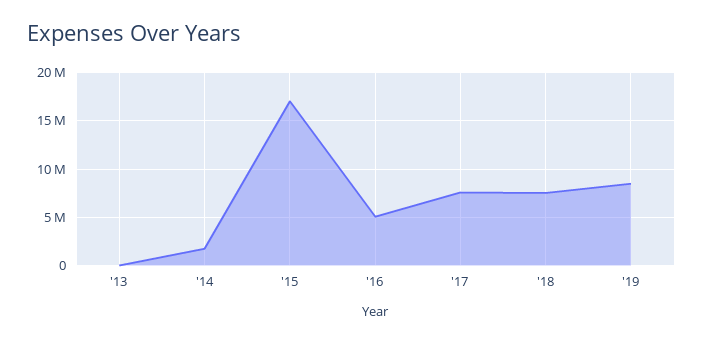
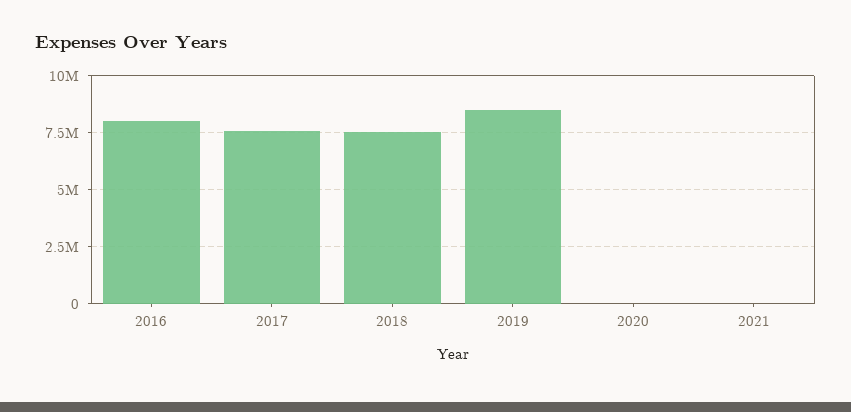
'13: 0 -> none
'14: 2000000 -> none
'15: 17000000 -> none
'16: 5000000 -> 8000000
2020: none -> 0
2021: none -> 0

